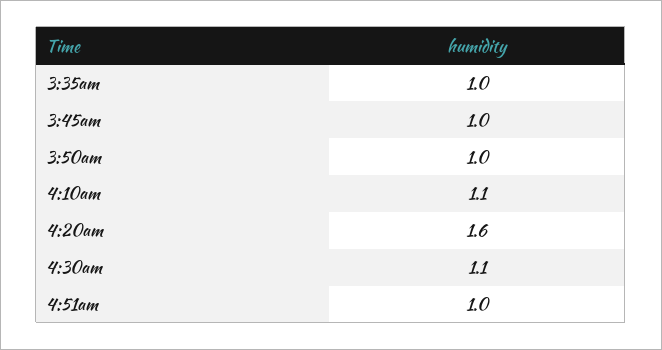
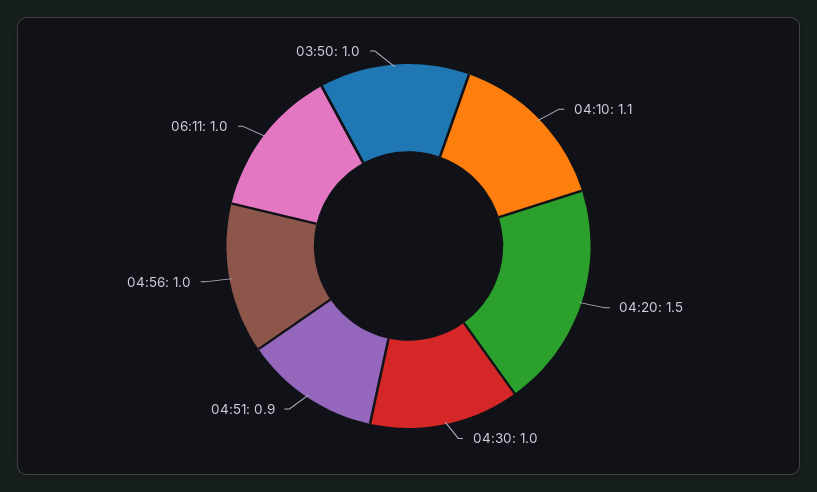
3:35am: 1 -> none
3:45am: 1 -> none
4:20am: 1.6 -> 1.5
4:30am: 1.1 -> 1
4:51am: 1 -> 0.9
04:56: none -> 1
06:11: none -> 1

